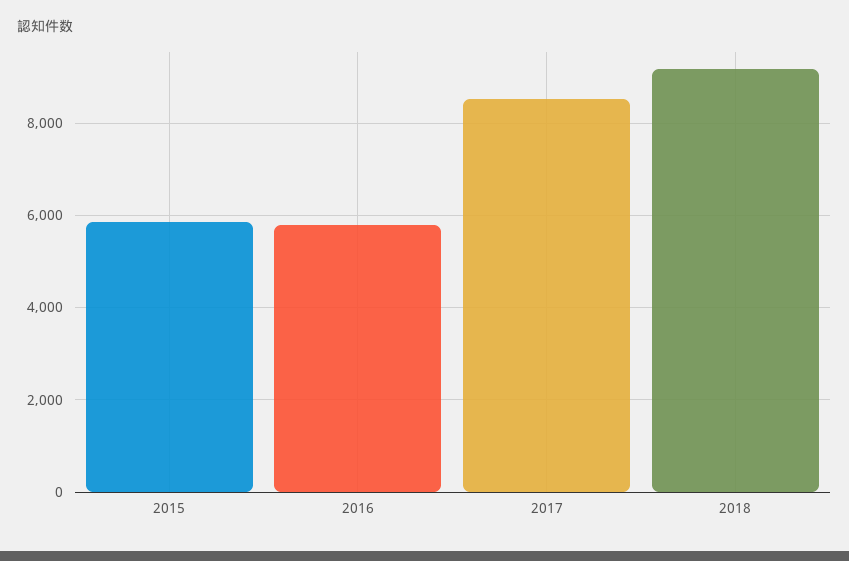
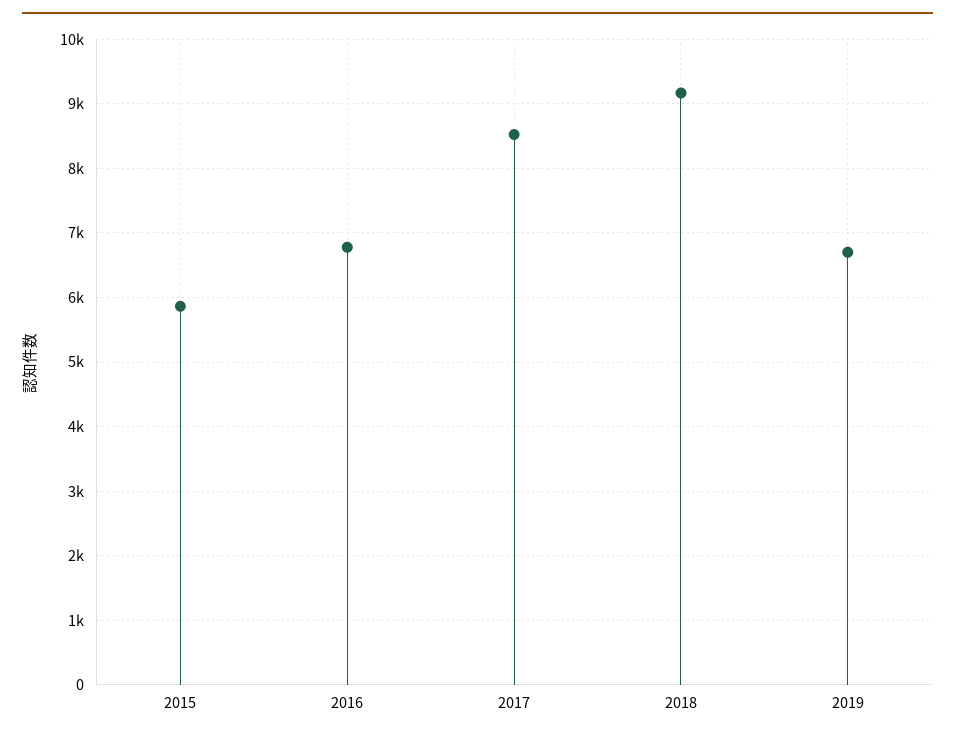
2016: 5800 -> 6800
2019: none -> 6700

